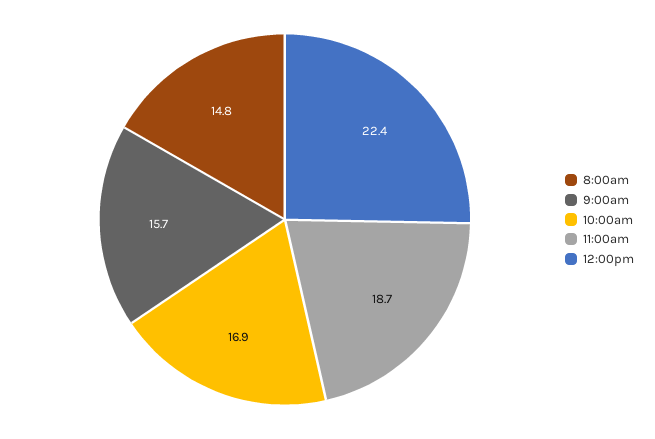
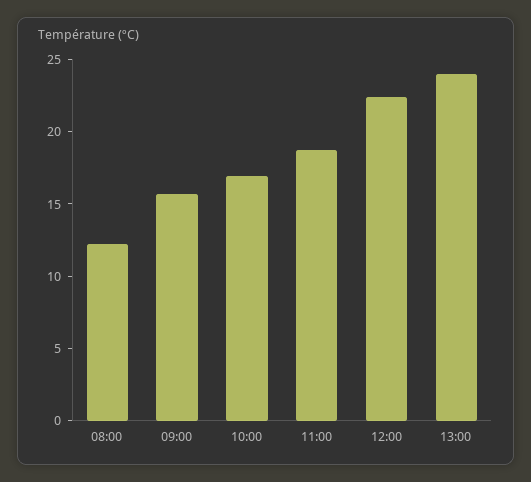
8:00am: 14.8 -> 12
13:00: none -> 24

